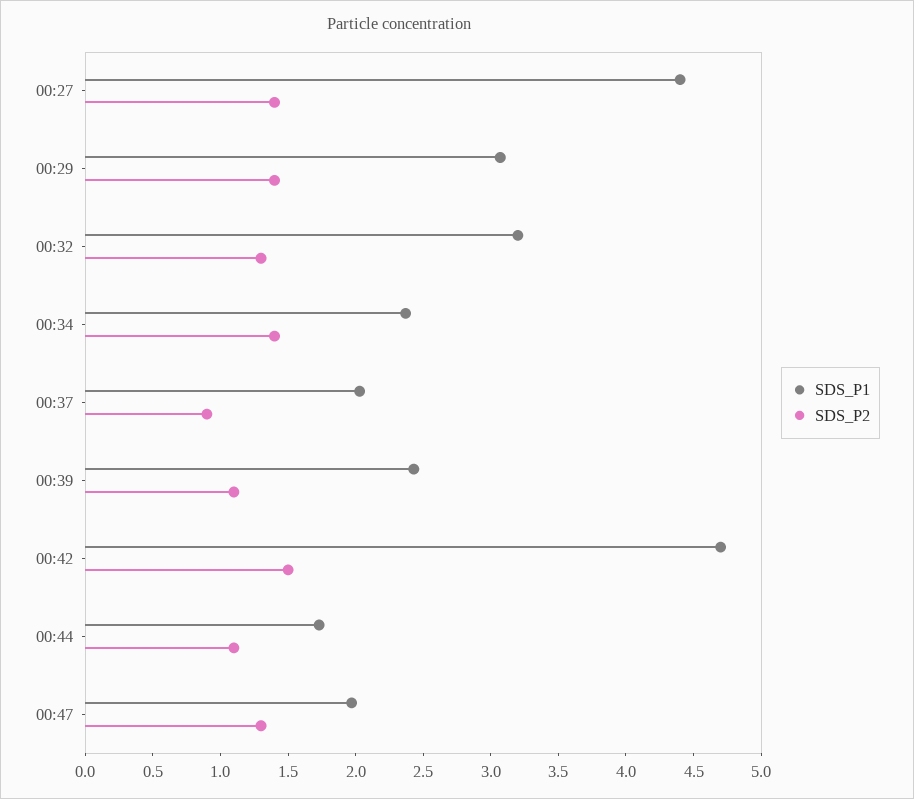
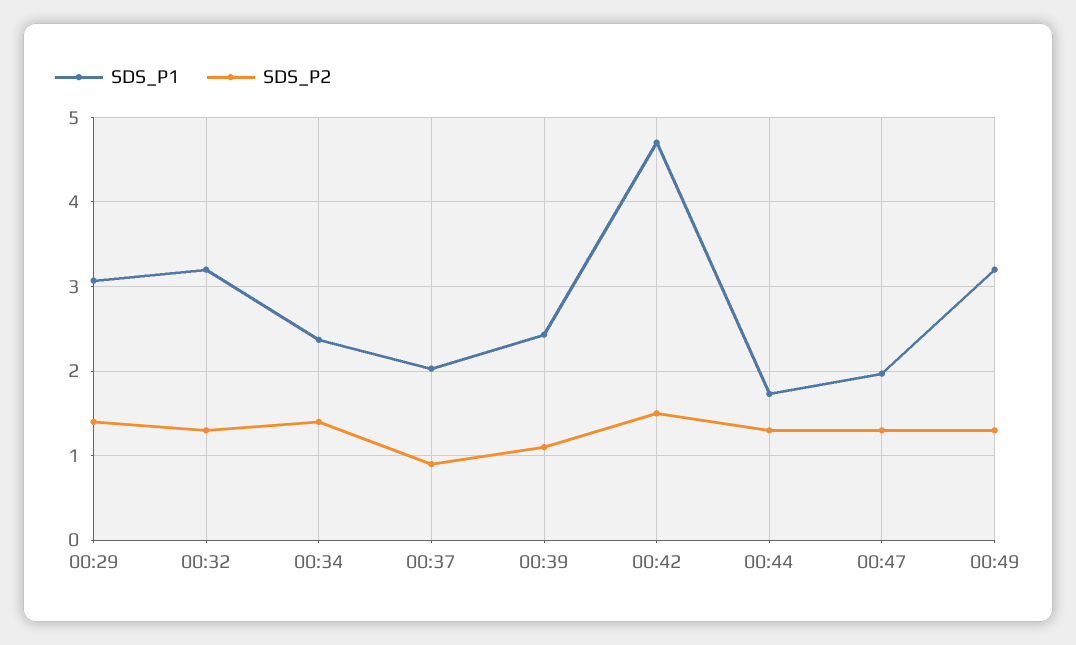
SDS_P1, 00:27: 4.4 -> none
SDS_P2, 00:27: 1.4 -> none
SDS_P2, 00:44: 1.1 -> 1.3
SDS_P1, 00:49: none -> 3.2
SDS_P2, 00:49: none -> 1.3

